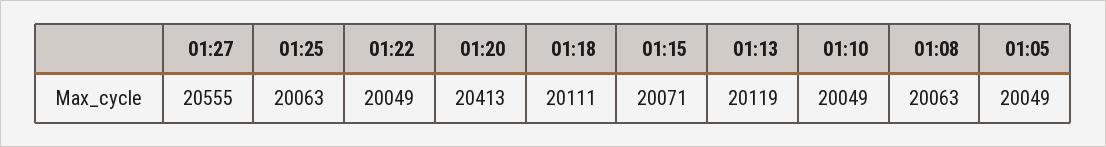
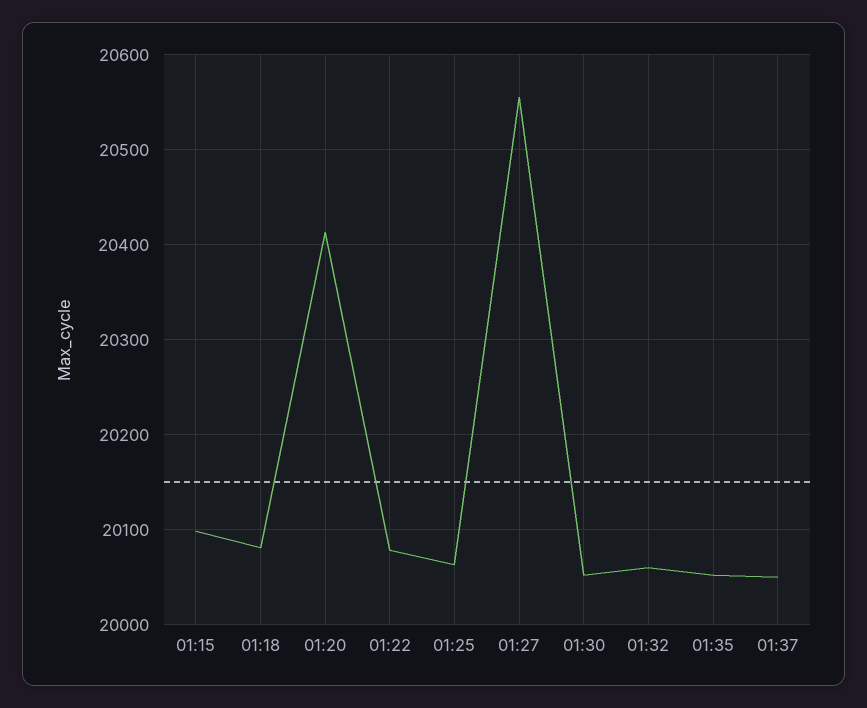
01:22: 20049 -> 20080
01:18: 20111 -> 20080
01:15: 20071 -> 20100
01:13: 20119 -> none
01:10: 20049 -> none
01:08: 20063 -> none
01:05: 20049 -> none
01:30: none -> 20050
01:32: none -> 20060
01:35: none -> 20050
01:37: none -> 20050

